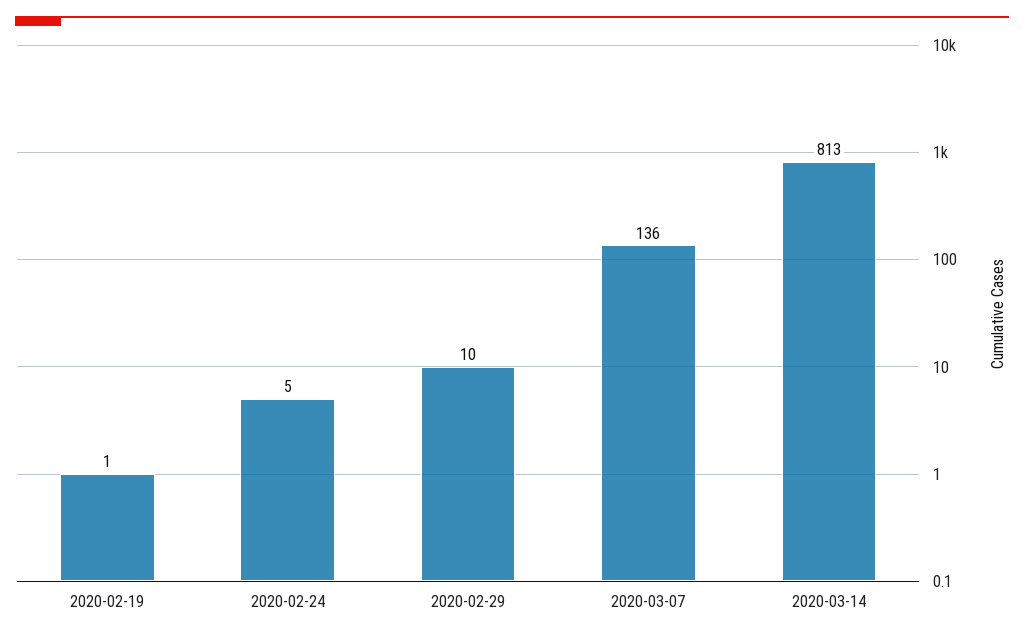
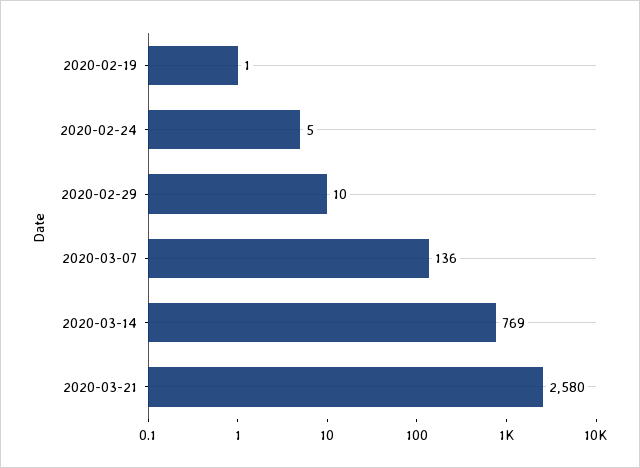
2020-03-14: 813 -> 769
2020-03-21: none -> 2580

